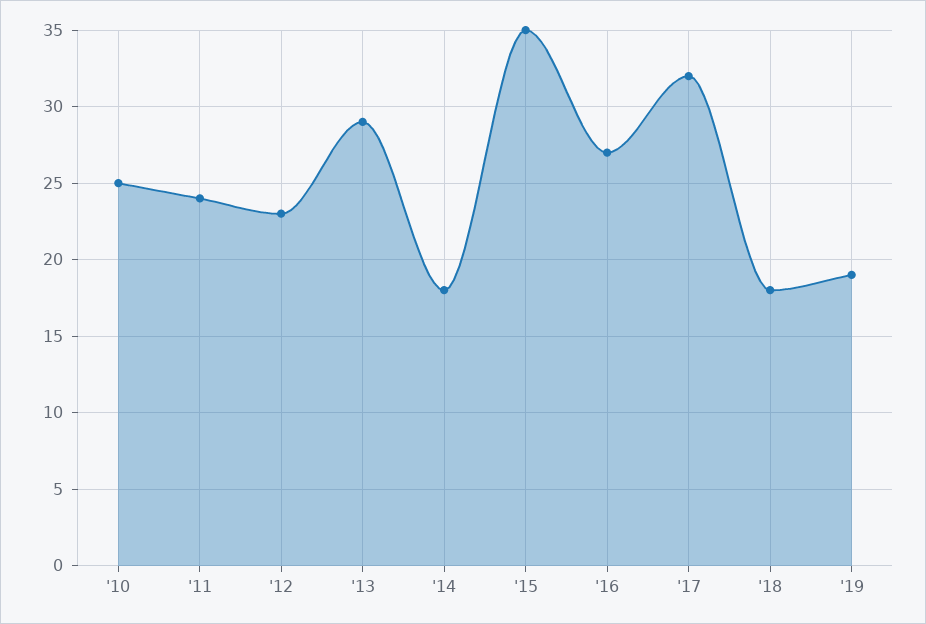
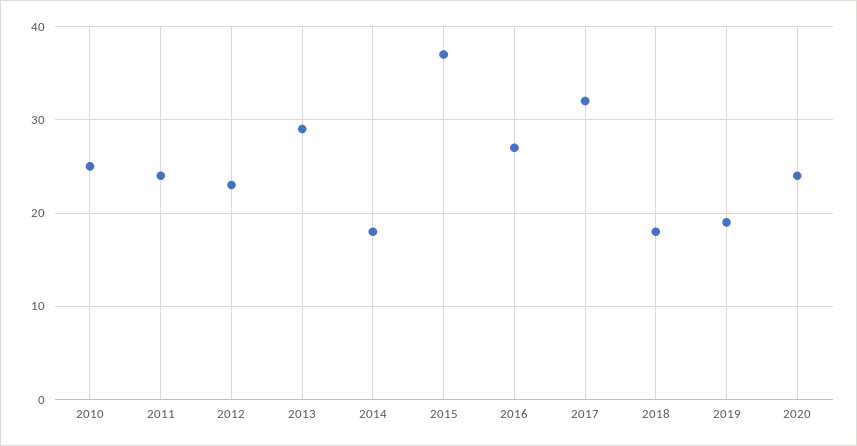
'15: 35 -> 37
2020: none -> 24

